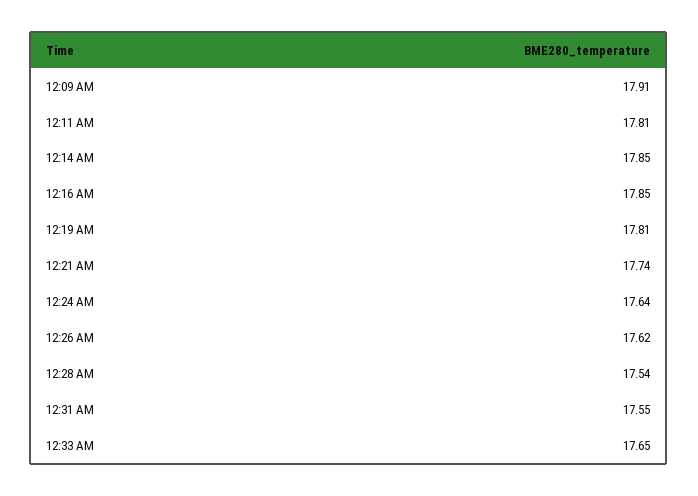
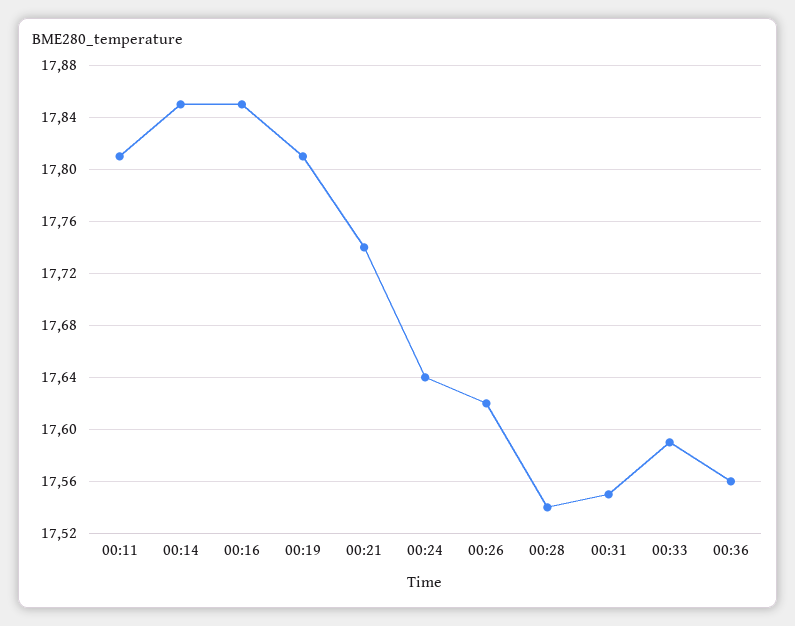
12:09 AM: 17.91 -> none
12:33 AM: 17.65 -> 17.59
00:36: none -> 17.56

